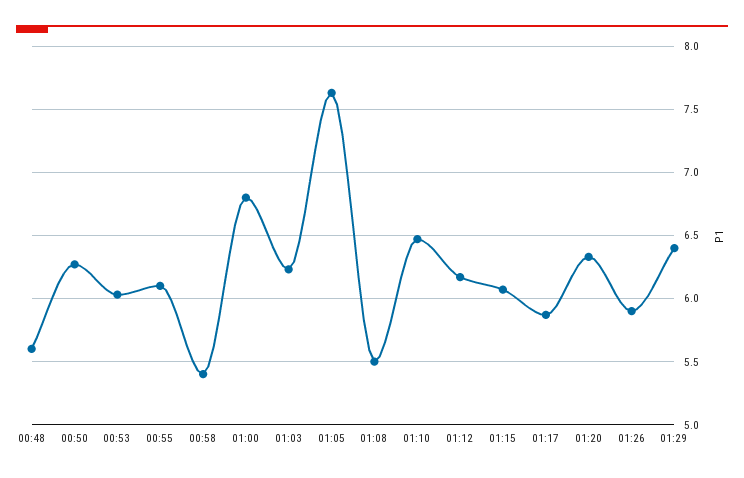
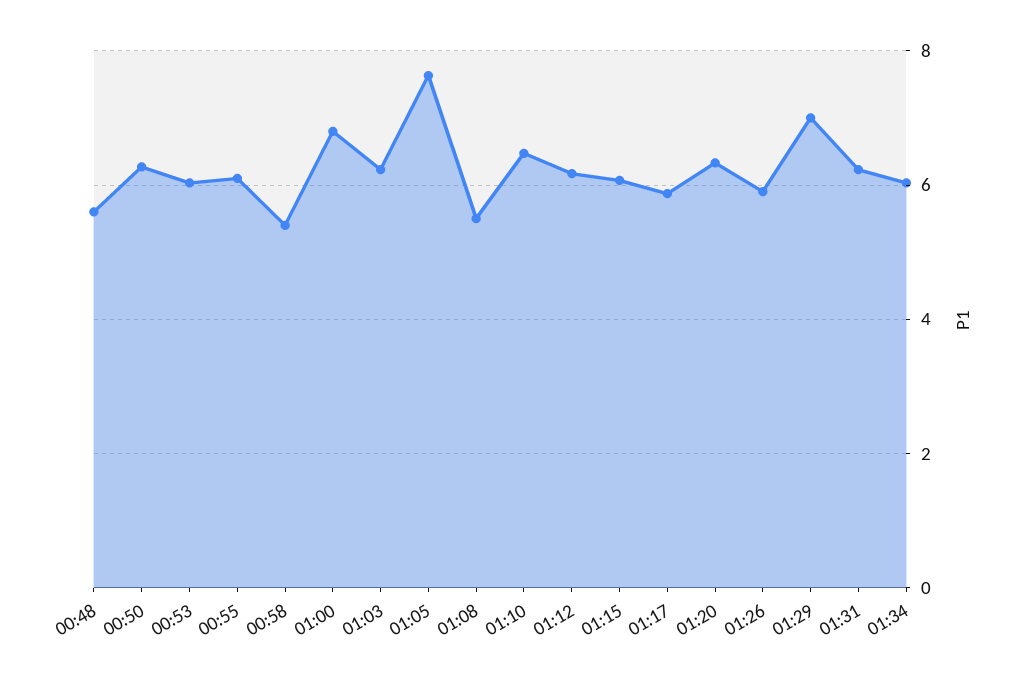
01:29: 6.4 -> 7
01:31: none -> 6.2
01:34: none -> 6

